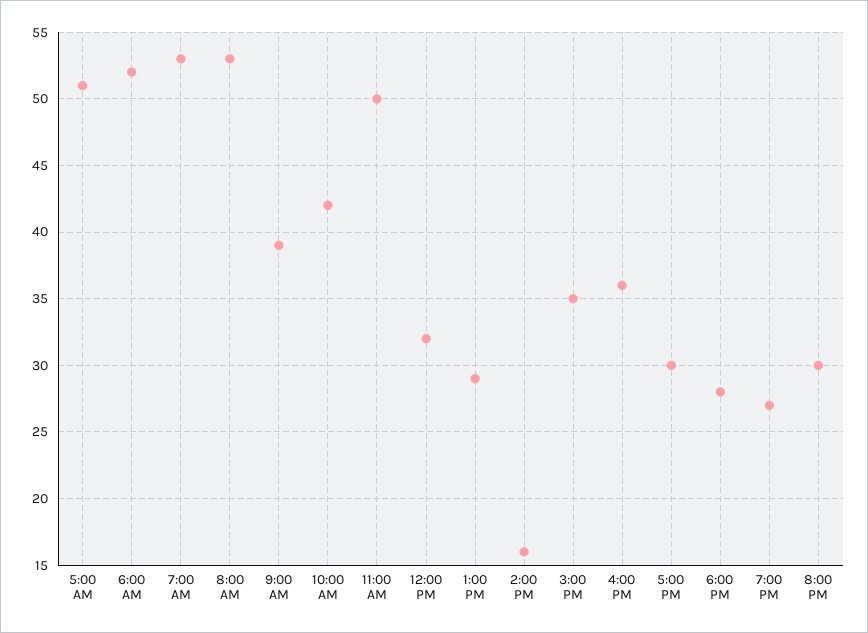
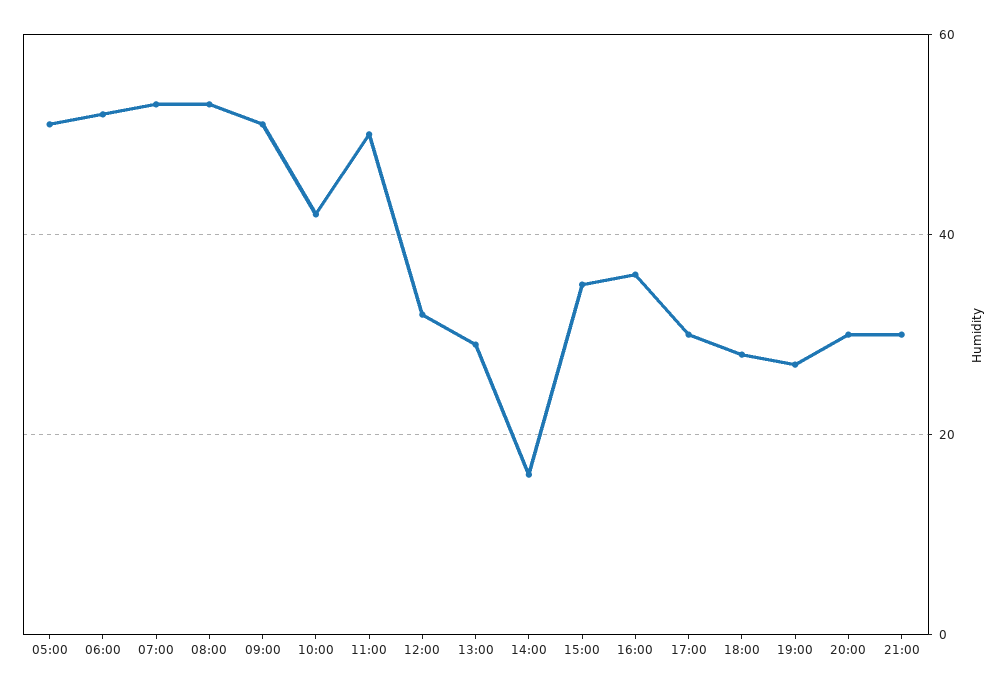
9:00 AM: 39 -> 50
21:00: none -> 30

